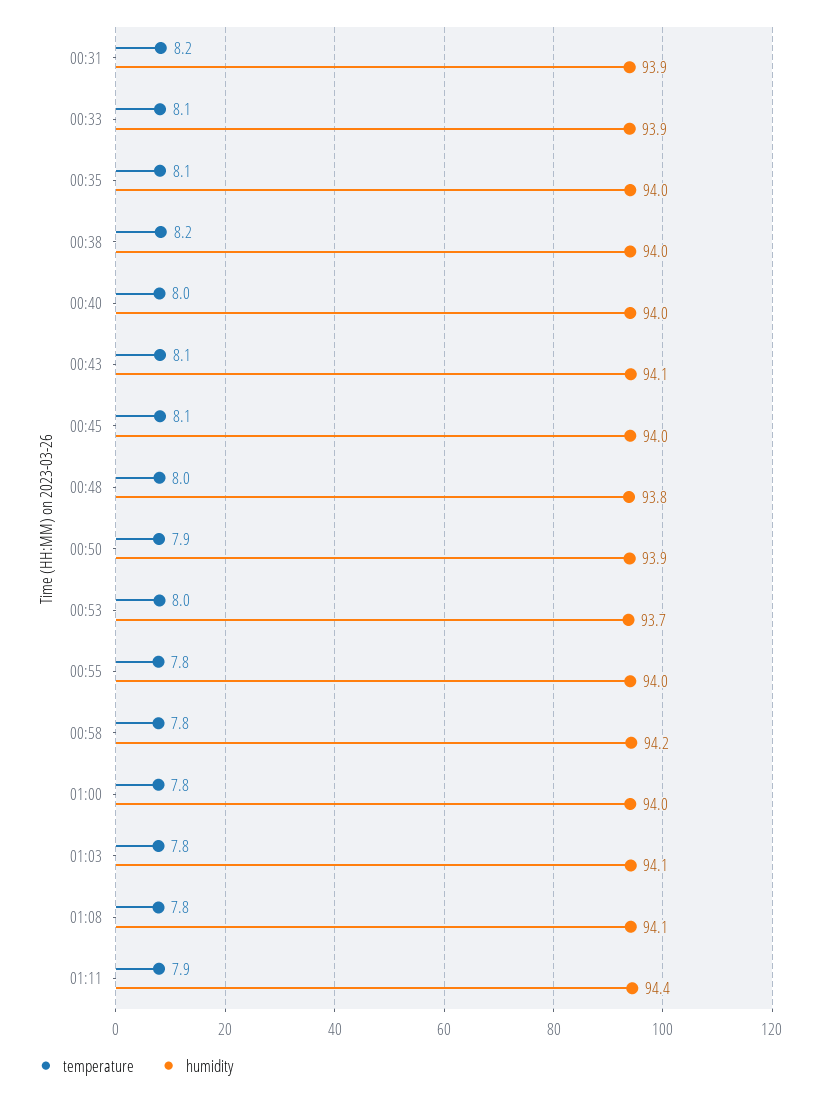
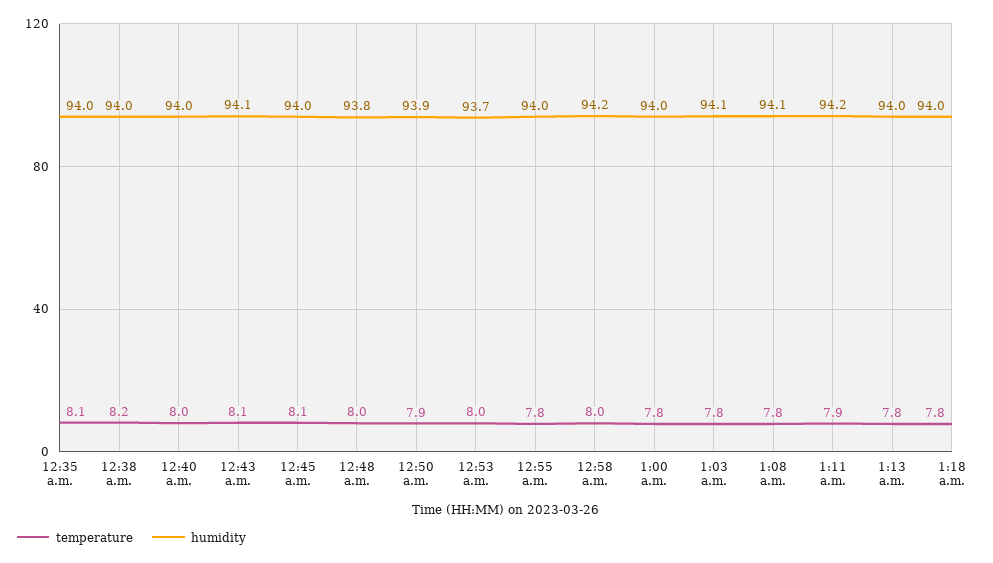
temperature, 00:31: 8.2 -> none
humidity, 00:31: 93.9 -> none
temperature, 00:33: 8.1 -> none
humidity, 00:33: 93.9 -> none
temperature, 00:58: 7.8 -> 8
humidity, 01:11: 94.4 -> 94.2
temperature, 1:13 a.m.: none -> 7.8
humidity, 1:13 a.m.: none -> 94
temperature, 1:18 a.m.: none -> 7.8
humidity, 1:18 a.m.: none -> 94

